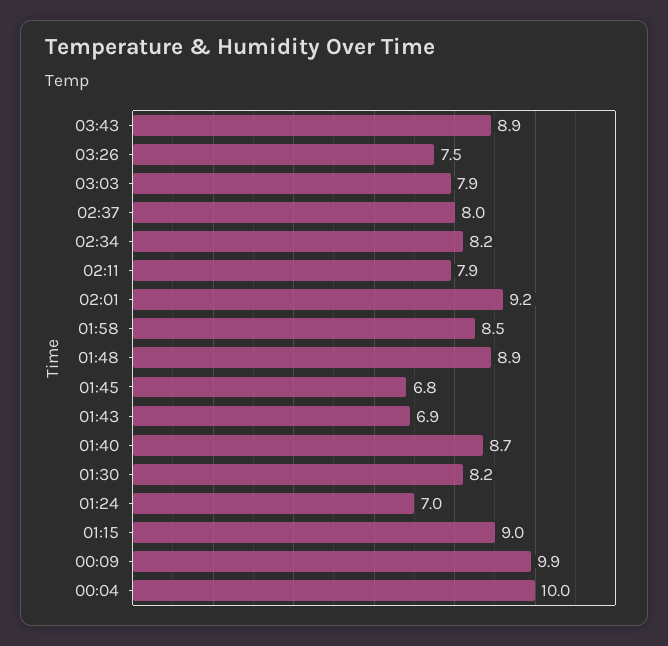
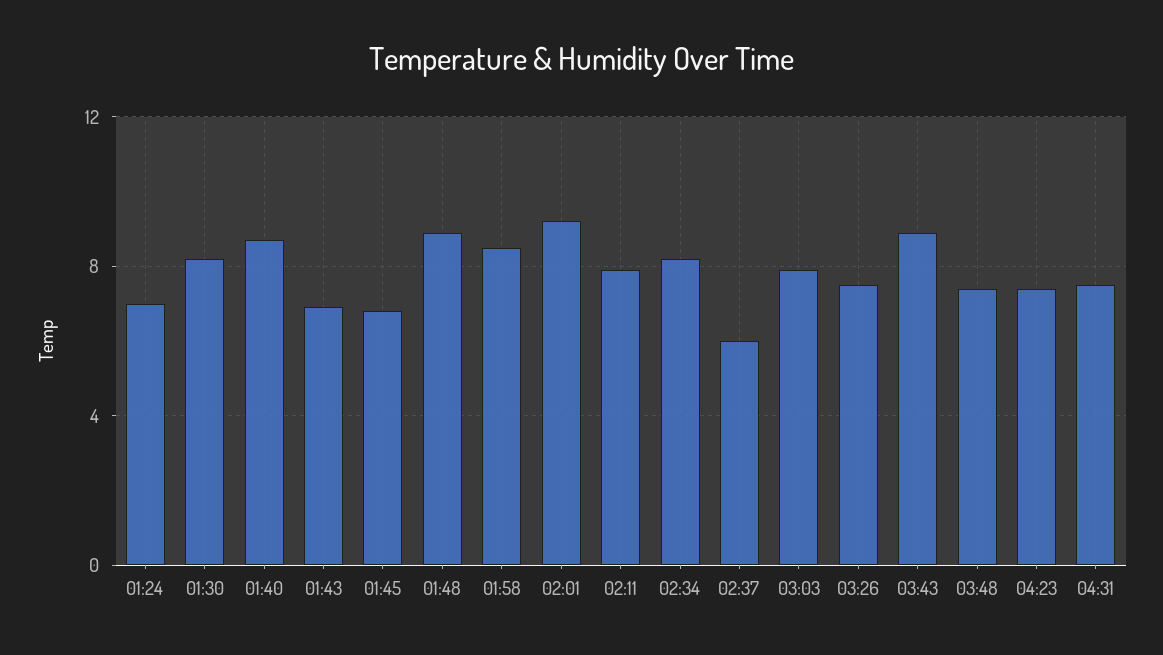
02:37: 8 -> 6
01:15: 9 -> none
00:09: 9.9 -> none
00:04: 10 -> none
03:48: none -> 7.5
04:23: none -> 7.5
04:31: none -> 7.5

